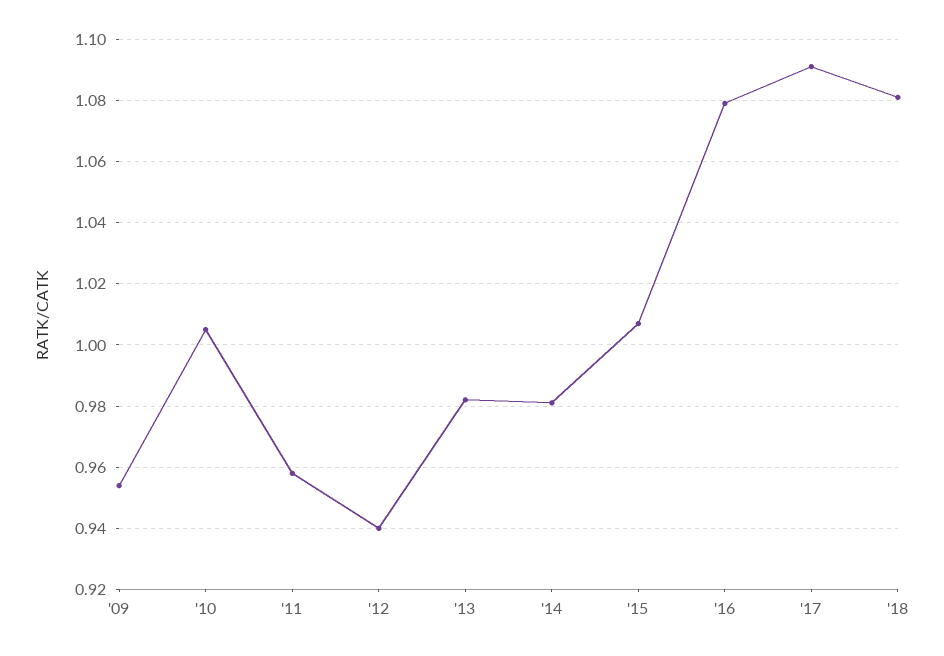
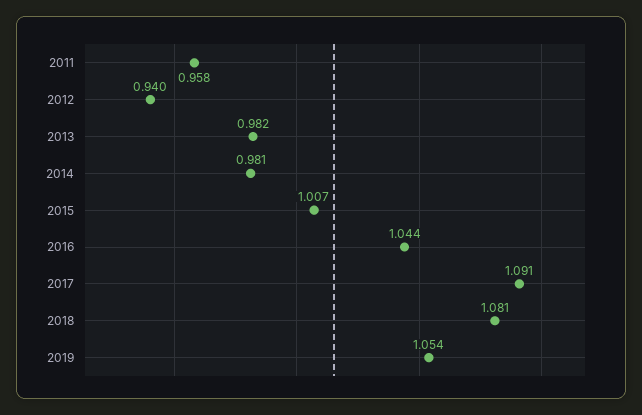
'09: 0.955 -> none
'10: 1.005 -> none
'16: 1.08 -> 1.044
2019: none -> 1.054

